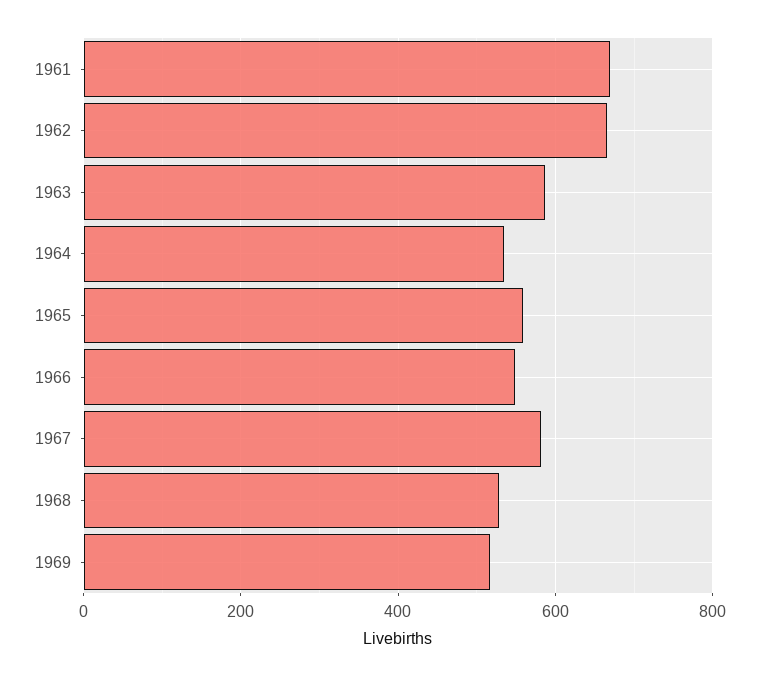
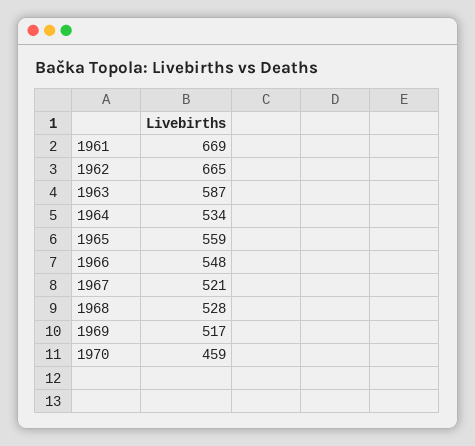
1967: 580 -> 521
1970: none -> 459

